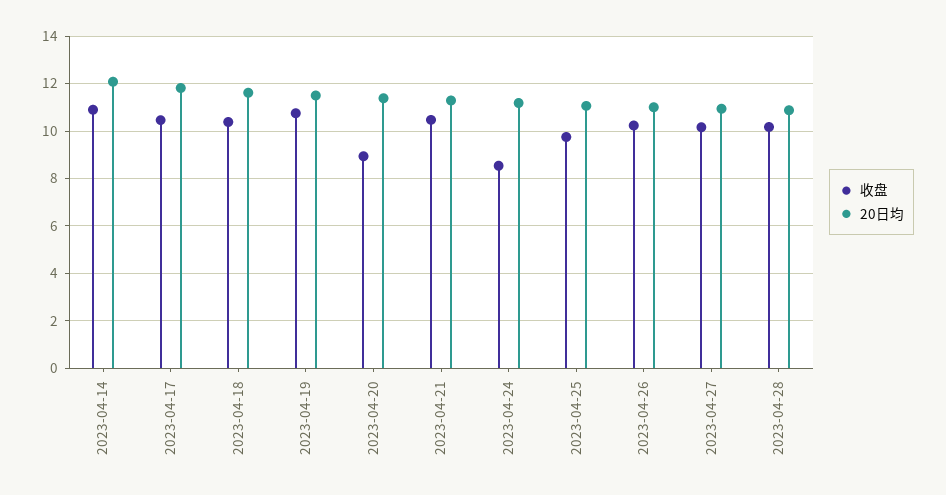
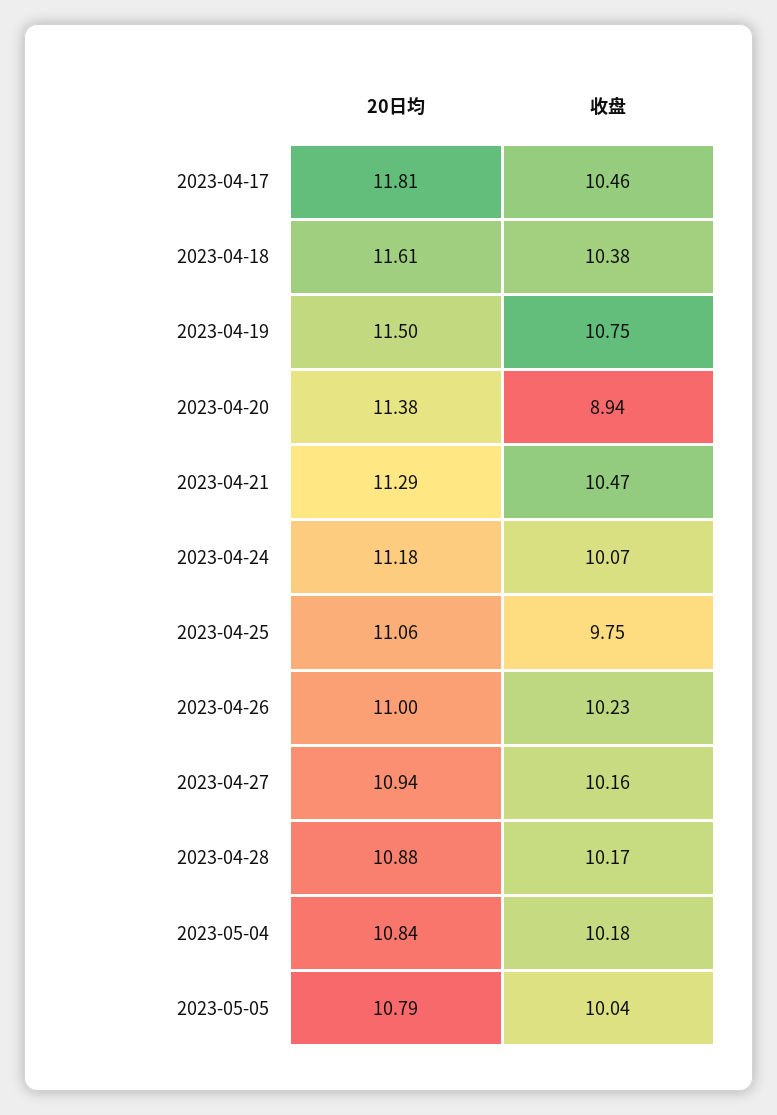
收盘, 2023-04-14: 11 -> none
20日均, 2023-04-14: 12 -> none
收盘, 2023-04-24: 8.5 -> 10.07
20日均, 2023-05-04: none -> 10.84
收盘, 2023-05-04: none -> 10.18
20日均, 2023-05-05: none -> 10.79
收盘, 2023-05-05: none -> 10.04

